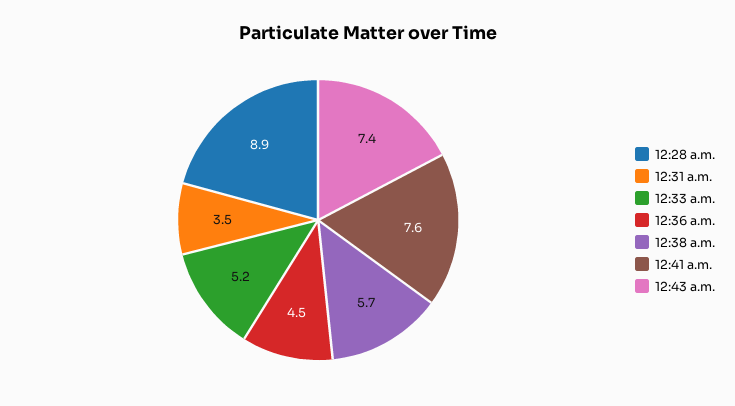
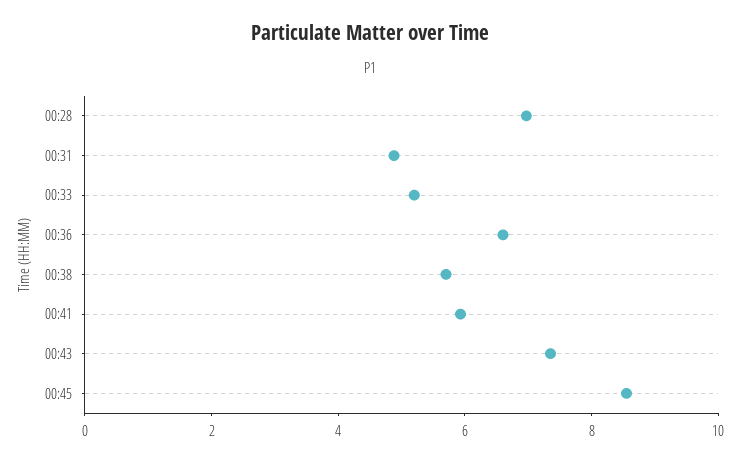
12:28 a.m.: 8.9 -> 7
12:31 a.m.: 3.5 -> 5
12:36 a.m.: 4.5 -> 6.5
12:41 a.m.: 7.6 -> 6
00:45: none -> 8.5

